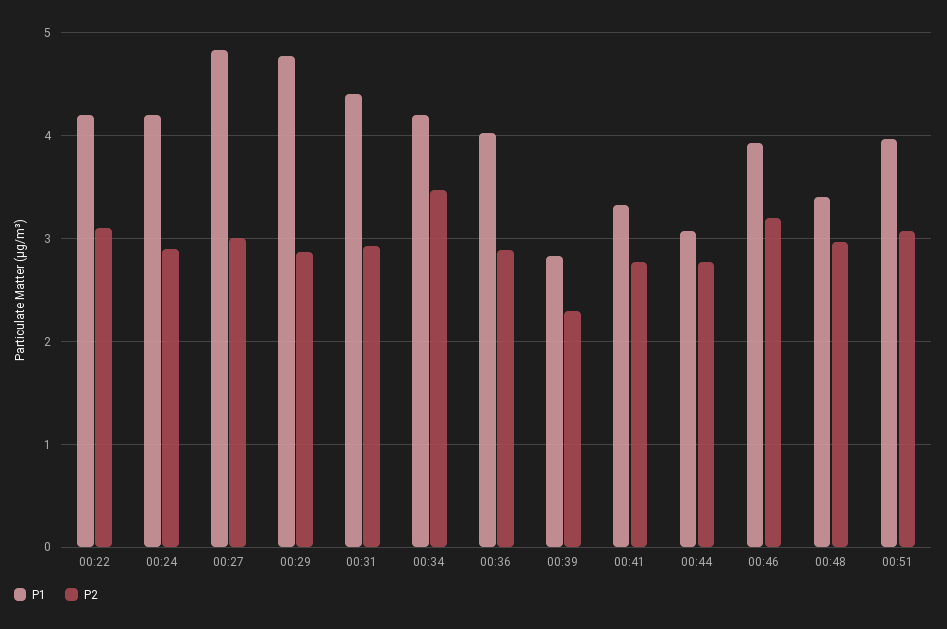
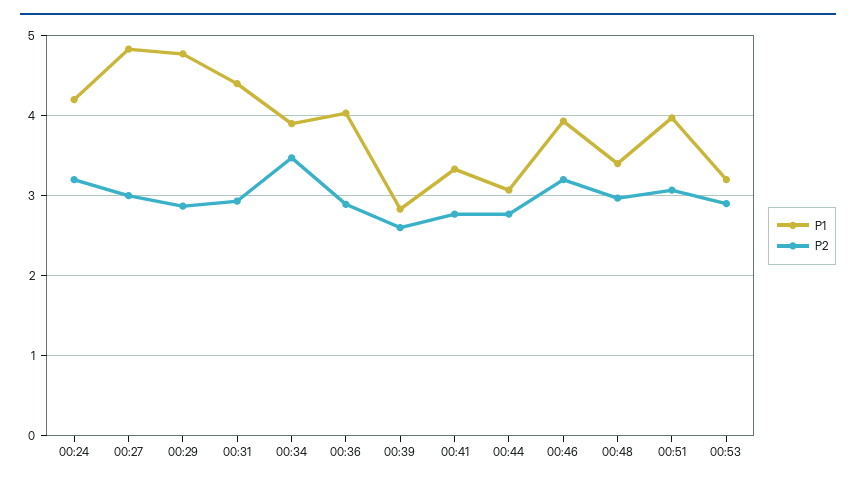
P1, 00:22: 4.2 -> none
P2, 00:22: 3.1 -> none
P2, 00:24: 2.9 -> 3.2
P1, 00:34: 4.2 -> 3.9
P2, 00:39: 2.3 -> 2.6
P1, 00:53: none -> 3.2
P2, 00:53: none -> 2.9

